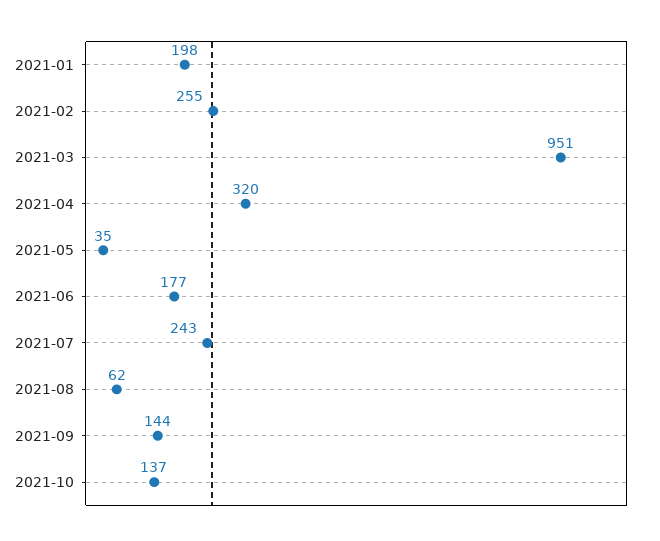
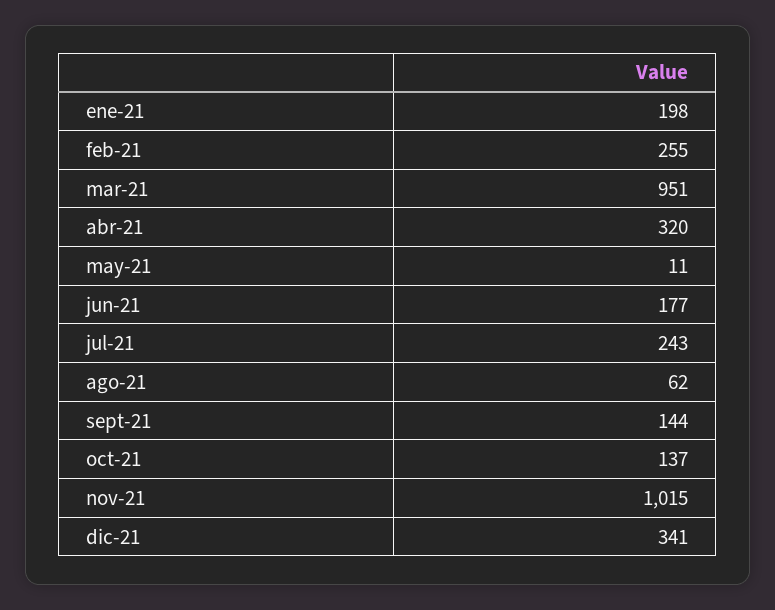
2021-05: 35 -> 11
nov-21: none -> 1015
dic-21: none -> 341

